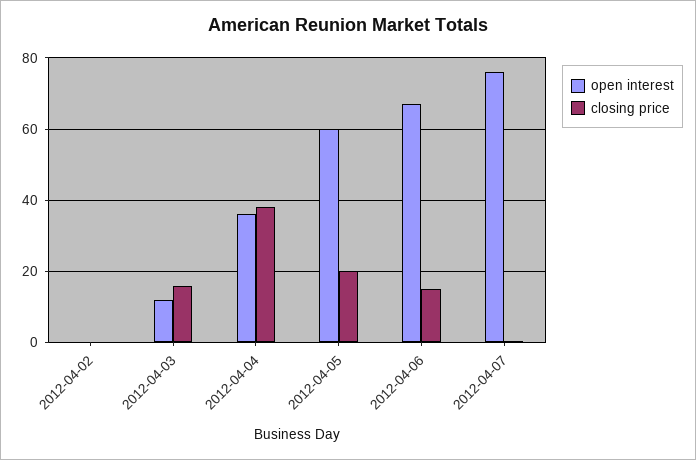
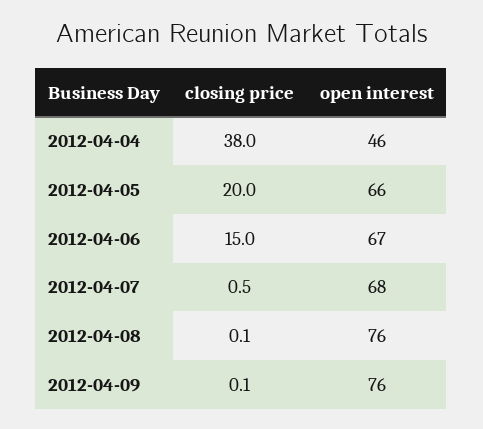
open interest, 2012-04-02: 0 -> none
closing price, 2012-04-02: 0 -> none
open interest, 2012-04-03: 12 -> none
closing price, 2012-04-03: 16 -> none
open interest, 2012-04-04: 36 -> 46
open interest, 2012-04-05: 60 -> 66
open interest, 2012-04-07: 76 -> 68
closing price, 2012-04-08: none -> 0.1
open interest, 2012-04-08: none -> 76
closing price, 2012-04-09: none -> 0.1
open interest, 2012-04-09: none -> 76

